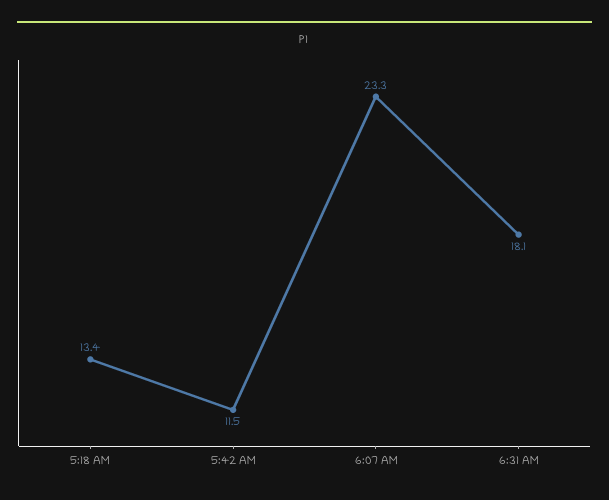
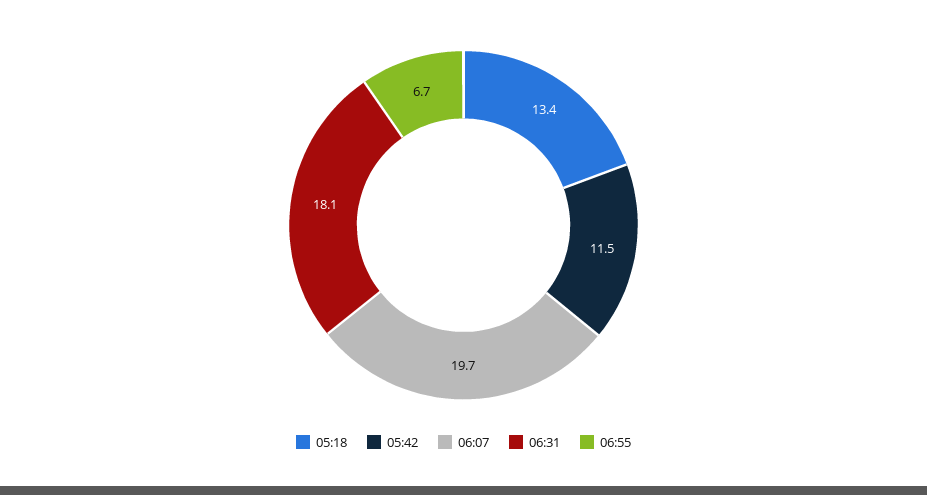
6:07 AM: 23.3 -> 19.7
06:55: none -> 6.7

